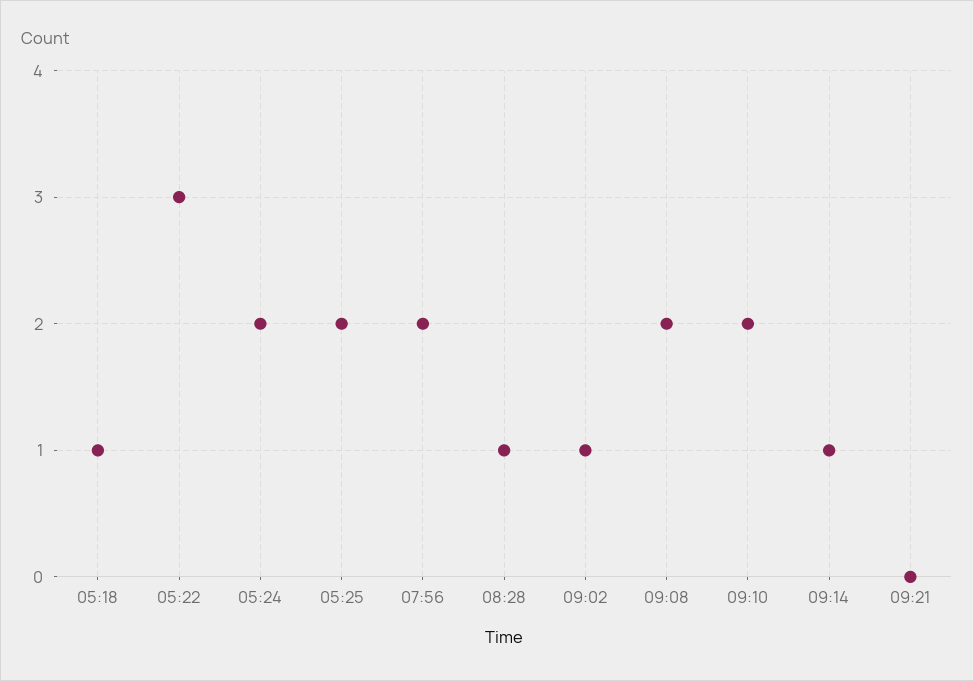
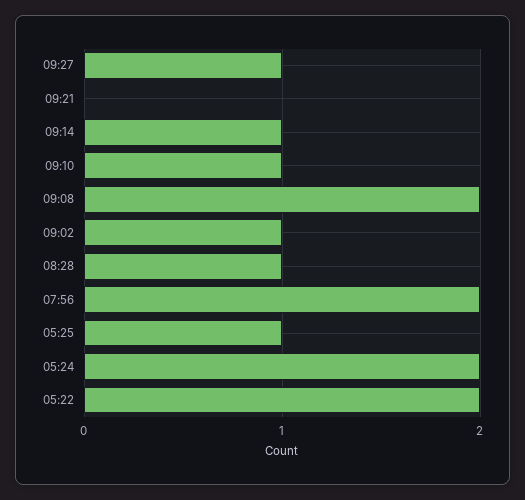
05:18: 1 -> none
05:22: 3 -> 2
05:25: 2 -> 1
09:10: 2 -> 1
09:27: none -> 1

